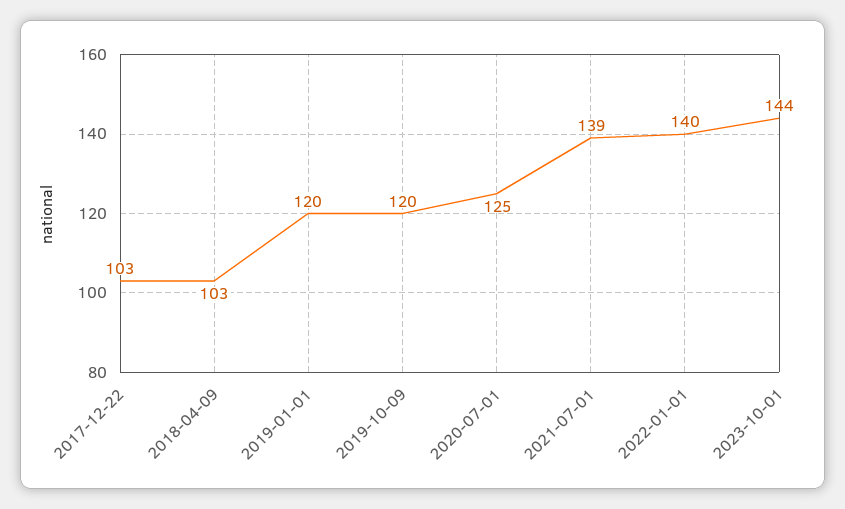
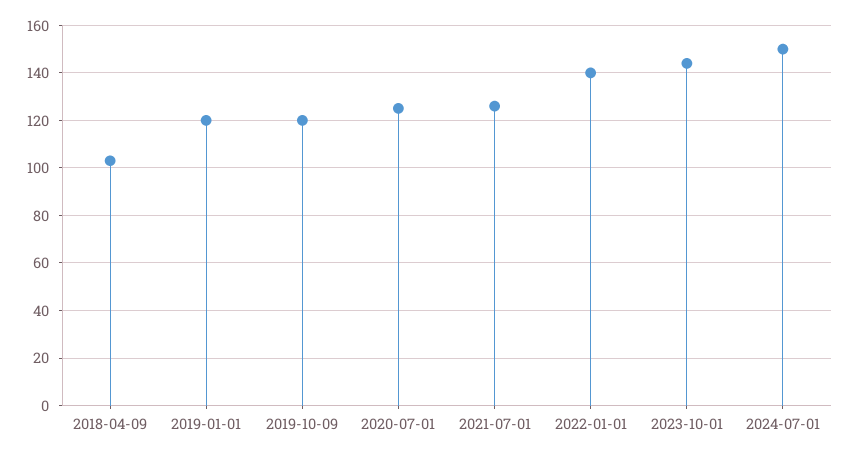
2017-12-22: 103 -> none
2021-07-01: 139 -> 125
2024-07-01: none -> 150

